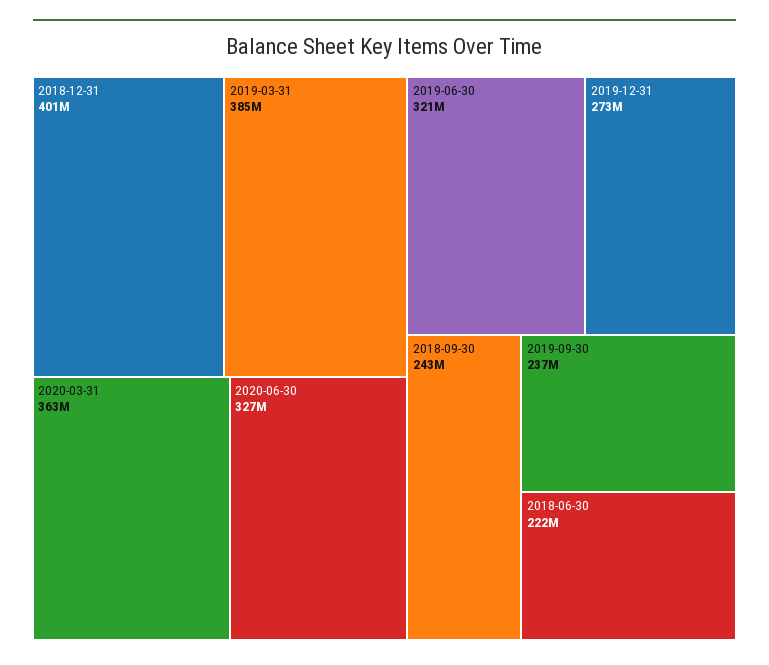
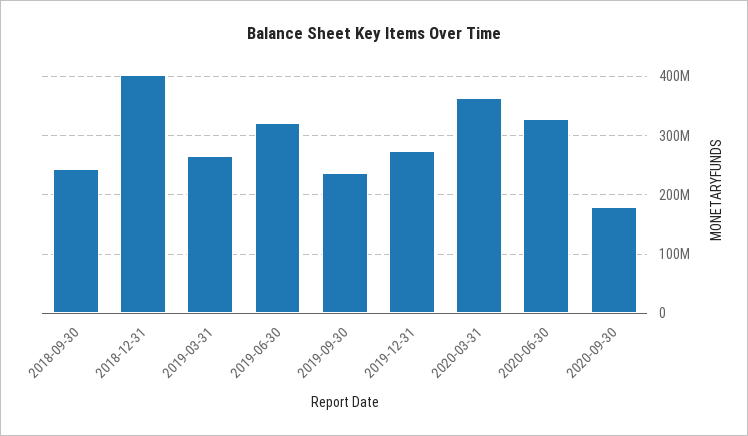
2019-03-31: 385000000 -> 260000000
2018-06-30: 222000000 -> none
2020-09-30: none -> 180000000

